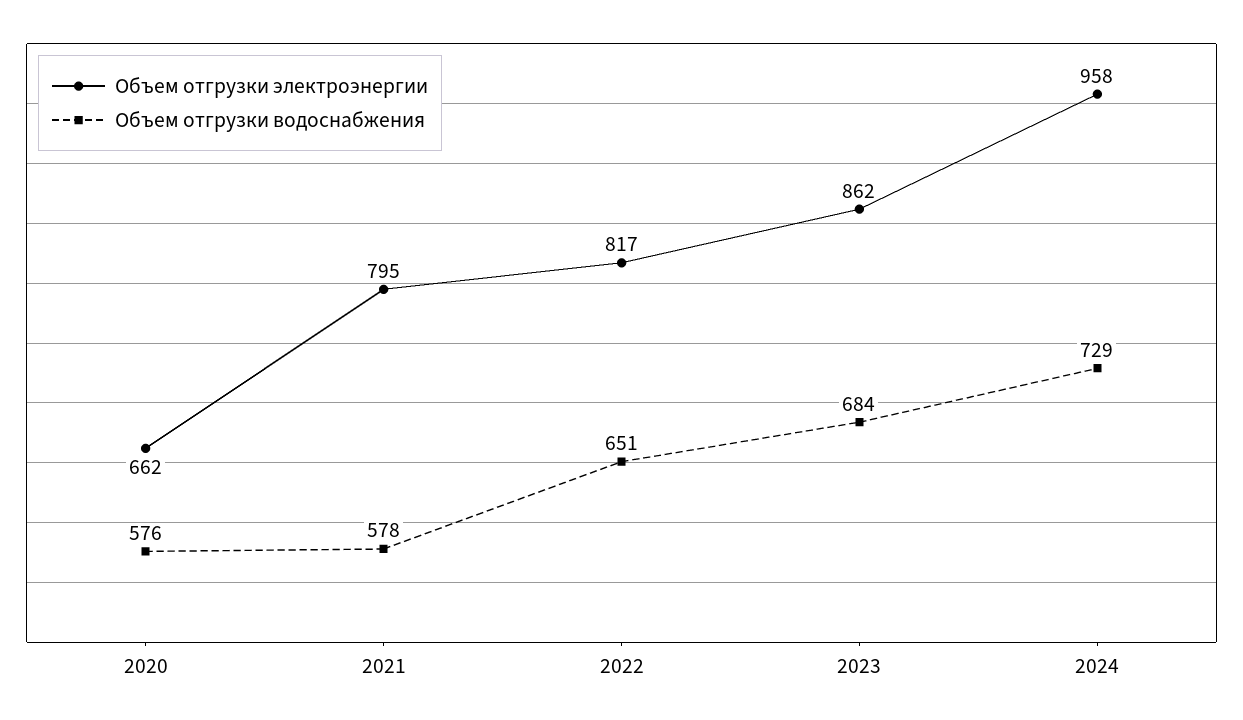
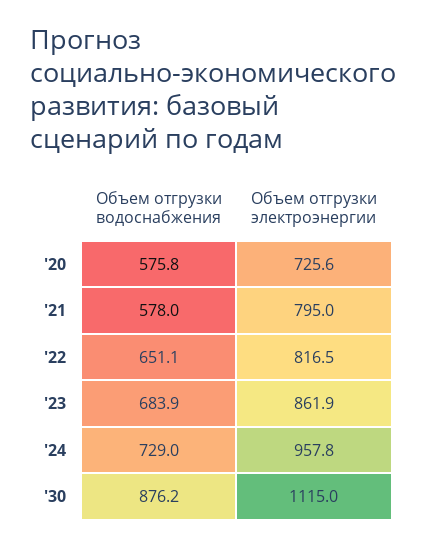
Объем отгрузки электроэнергии, 2020: 662 -> 725.6
Объем отгрузки водоснабжения, '30: none -> 876.2
Объем отгрузки электроэнергии, '30: none -> 1115

